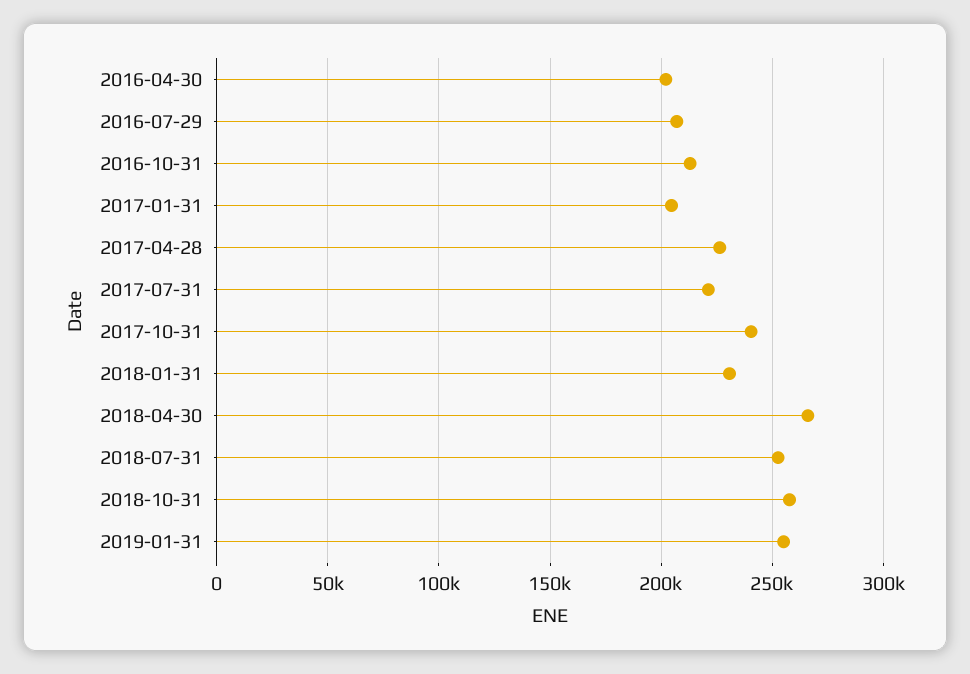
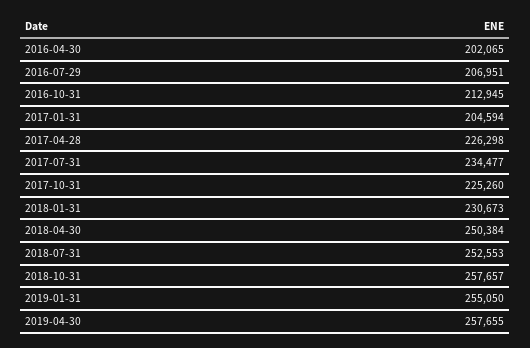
2017-07-31: 220000 -> 234477
2017-10-31: 240000 -> 225260
2018-04-30: 265000 -> 250384
2019-04-30: none -> 257655

